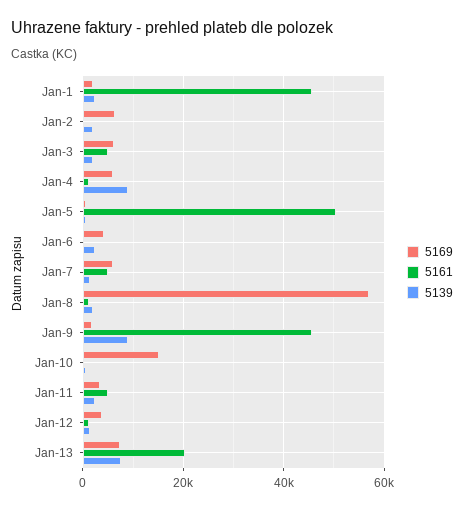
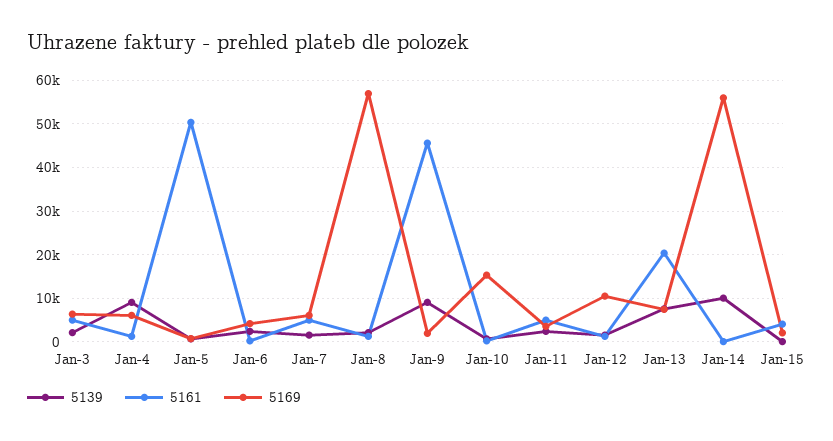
5169, Jan-1: 2000 -> none
5161, Jan-1: 46000 -> none
5139, Jan-1: 2000 -> none
5169, Jan-2: 6000 -> none
5161, Jan-2: 0 -> none
5139, Jan-2: 2000 -> none
5169, Jan-12: 4000 -> 10000
5139, Jan-14: none -> 10000
5161, Jan-14: none -> 0
5169, Jan-14: none -> 56000
5139, Jan-15: none -> 0
5161, Jan-15: none -> 4000
5169, Jan-15: none -> 2000

